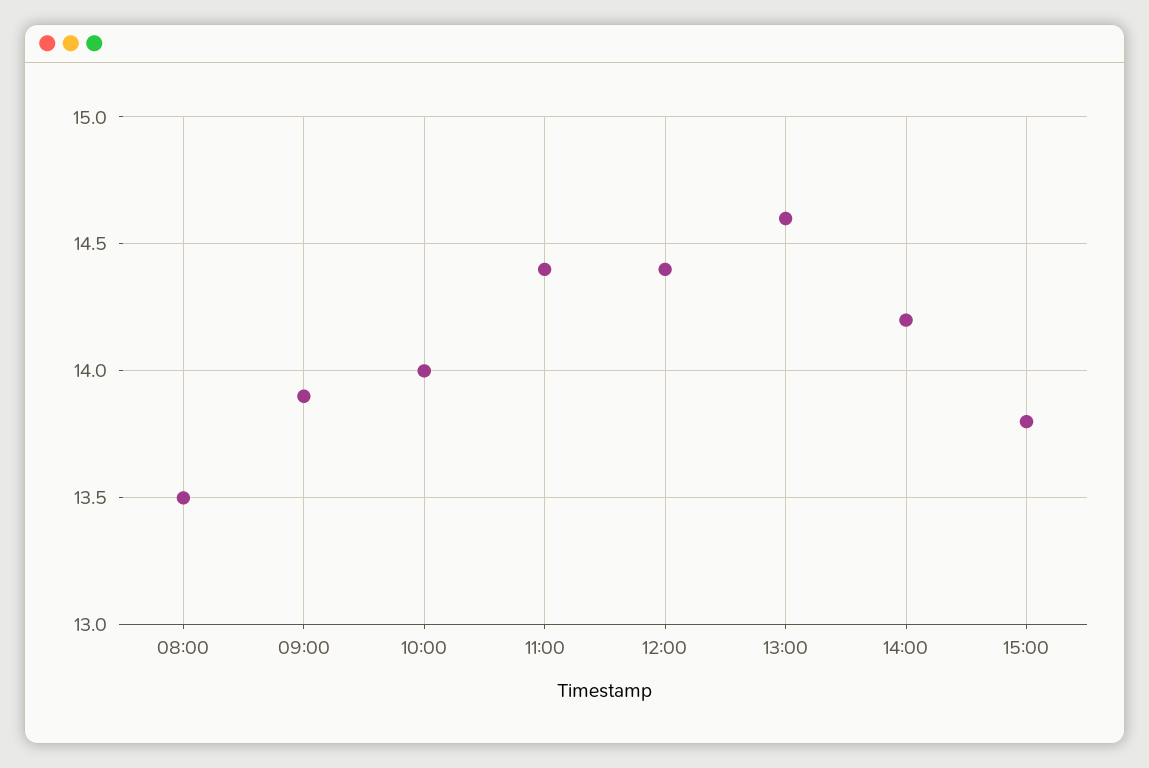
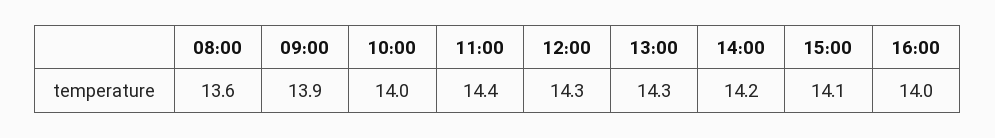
08:00: 13.5 -> 13.6
12:00: 14.4 -> 14.3
13:00: 14.6 -> 14.3
15:00: 13.8 -> 14.1
16:00: none -> 14

